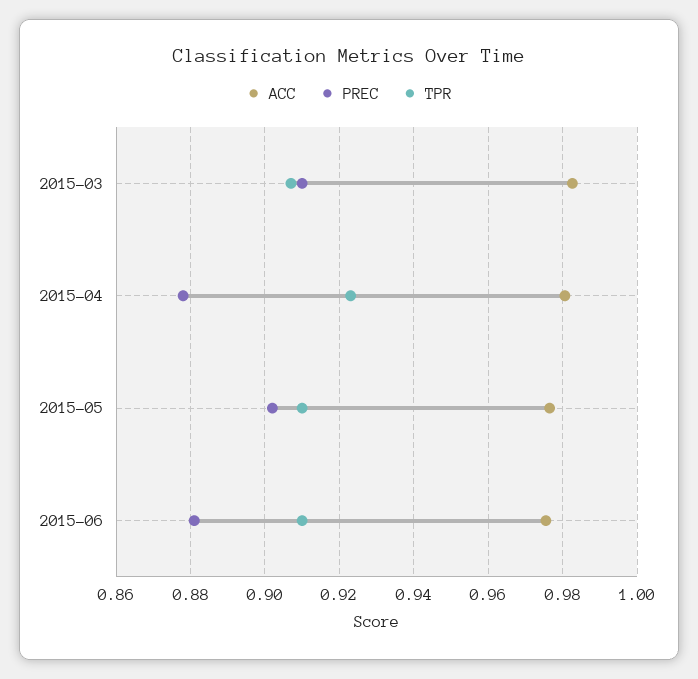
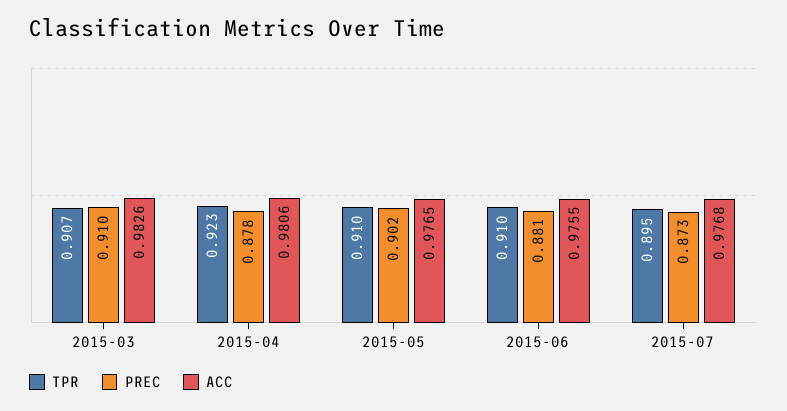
TPR, 2015-07: none -> 0.895
PREC, 2015-07: none -> 0.873
ACC, 2015-07: none -> 0.9768

